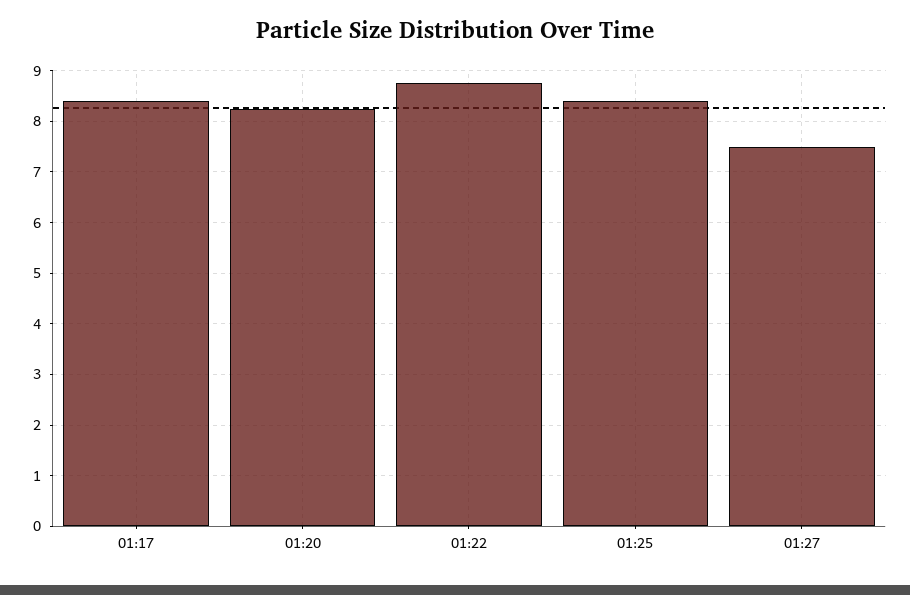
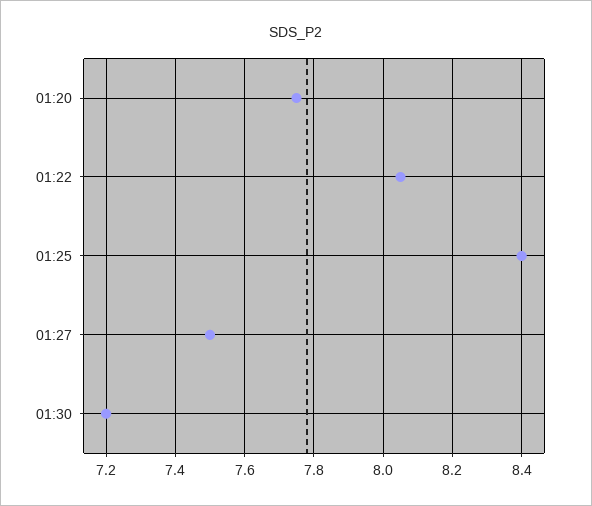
01:17: 8.4 -> none
01:20: 8.2 -> 7.75
01:22: 8.8 -> 8.05
01:30: none -> 7.2

